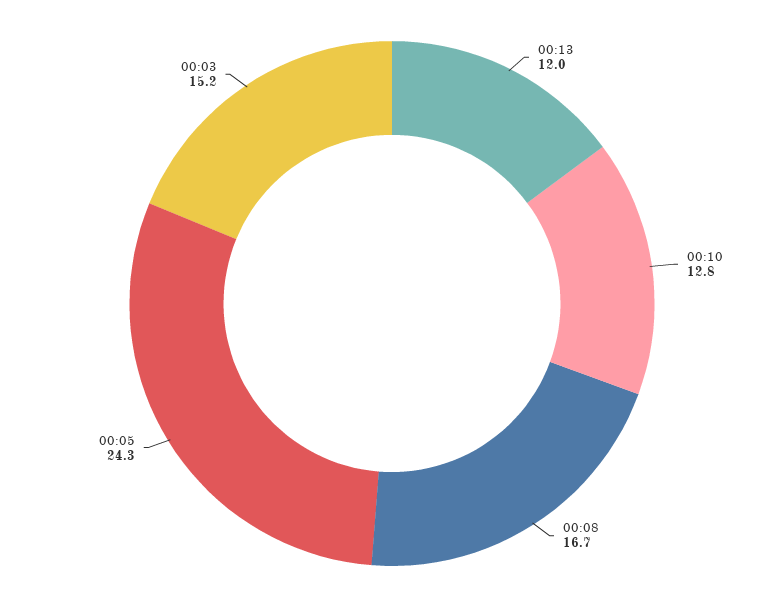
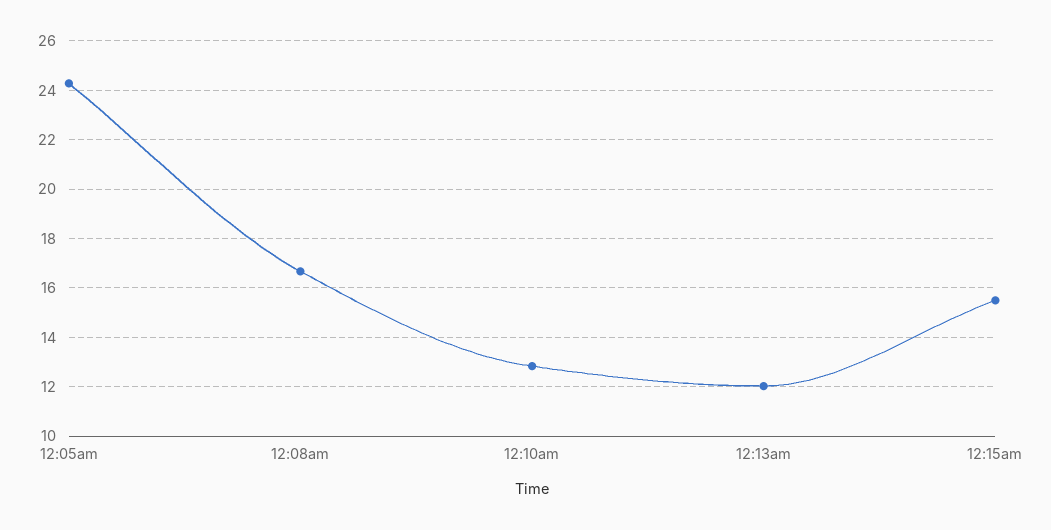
00:03: 15.2 -> none
12:15am: none -> 15.5

